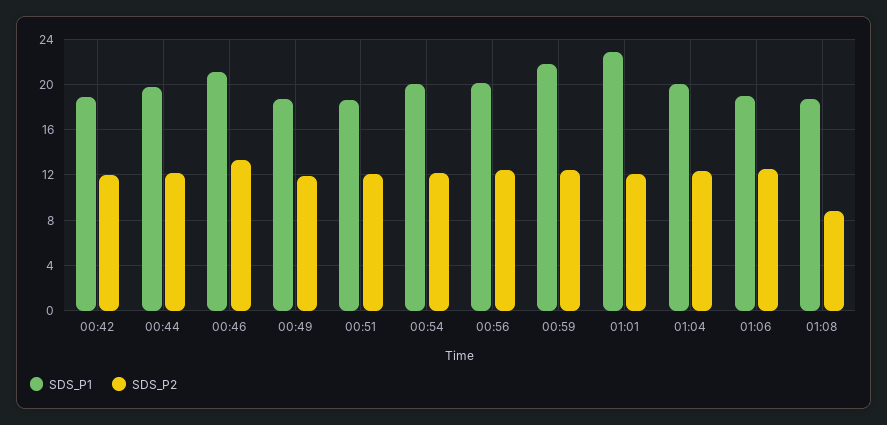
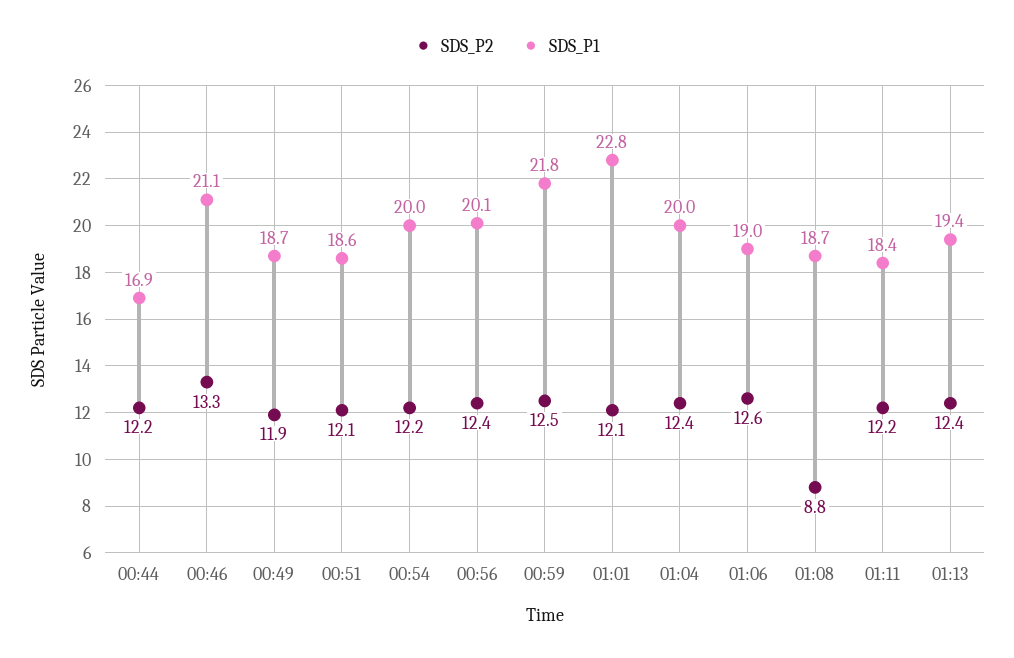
SDS_P1, 00:42: 19 -> none
SDS_P2, 00:42: 12 -> none
SDS_P1, 00:44: 20 -> 16.9
SDS_P2, 01:11: none -> 12.2
SDS_P1, 01:11: none -> 18.4
SDS_P2, 01:13: none -> 12.4
SDS_P1, 01:13: none -> 19.4

